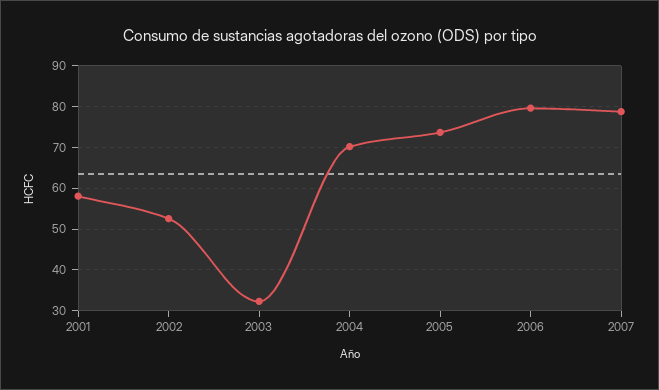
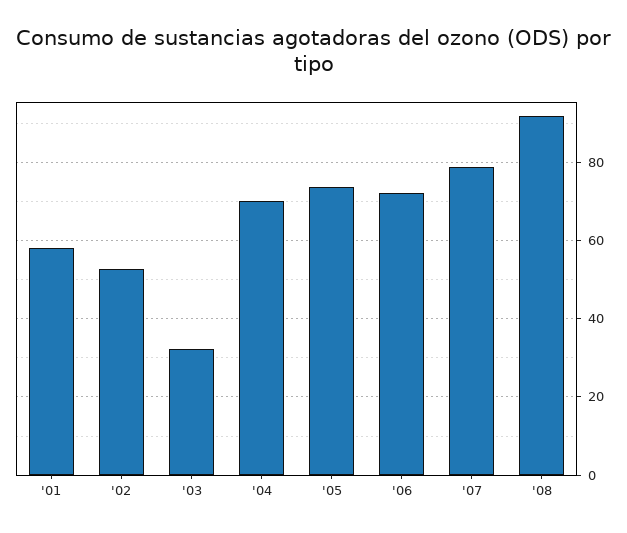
2006: 80 -> 72
'08: none -> 92

